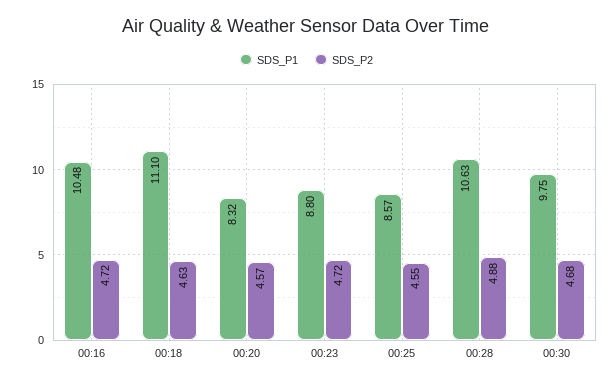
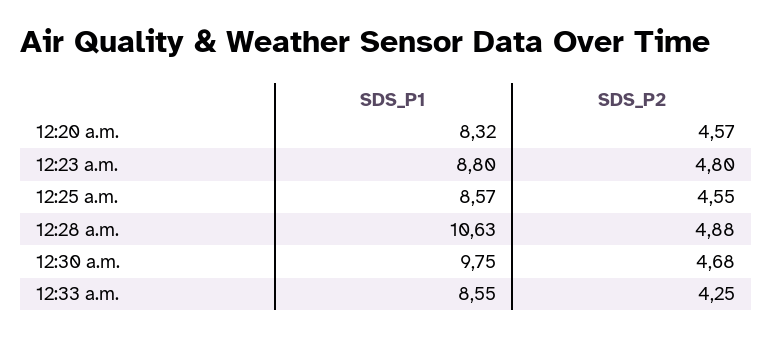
SDS_P1, 00:16: 10.48 -> none
SDS_P2, 00:16: 4.72 -> none
SDS_P1, 00:18: 11.1 -> none
SDS_P2, 00:18: 4.63 -> none
SDS_P2, 00:23: 4.72 -> 4.8
SDS_P1, 12:33 a.m.: none -> 8.55
SDS_P2, 12:33 a.m.: none -> 4.25

